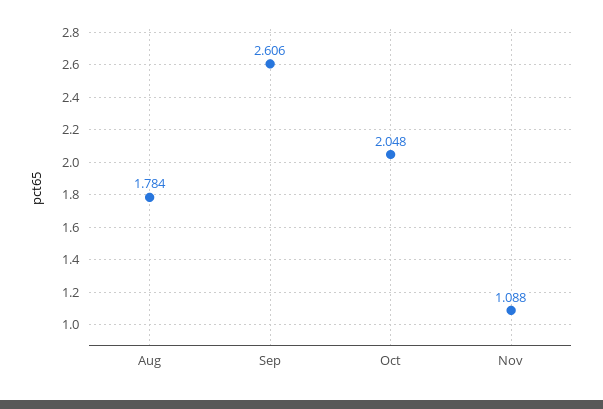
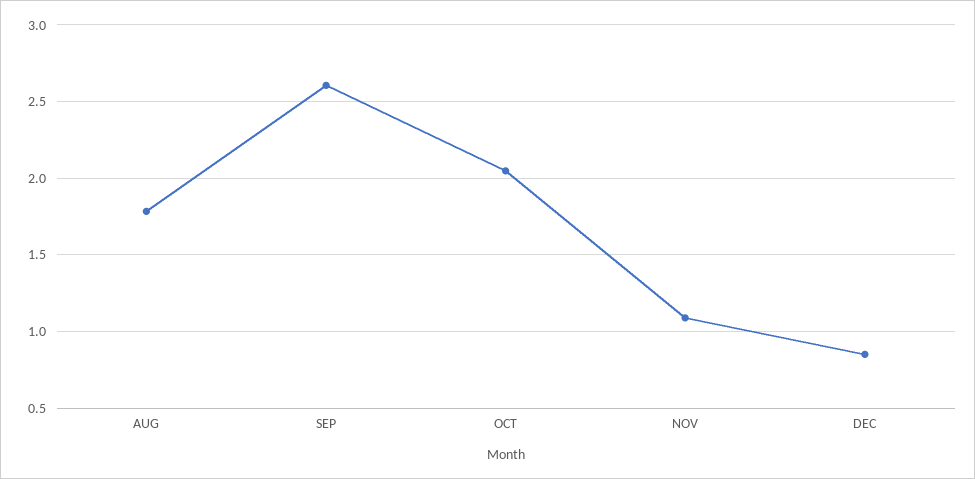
DEC: none -> 0.85

